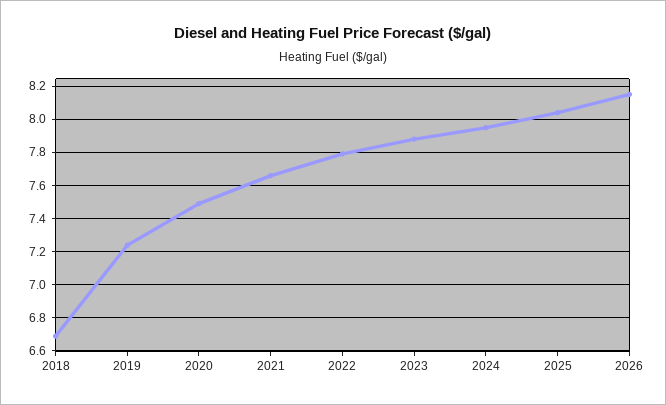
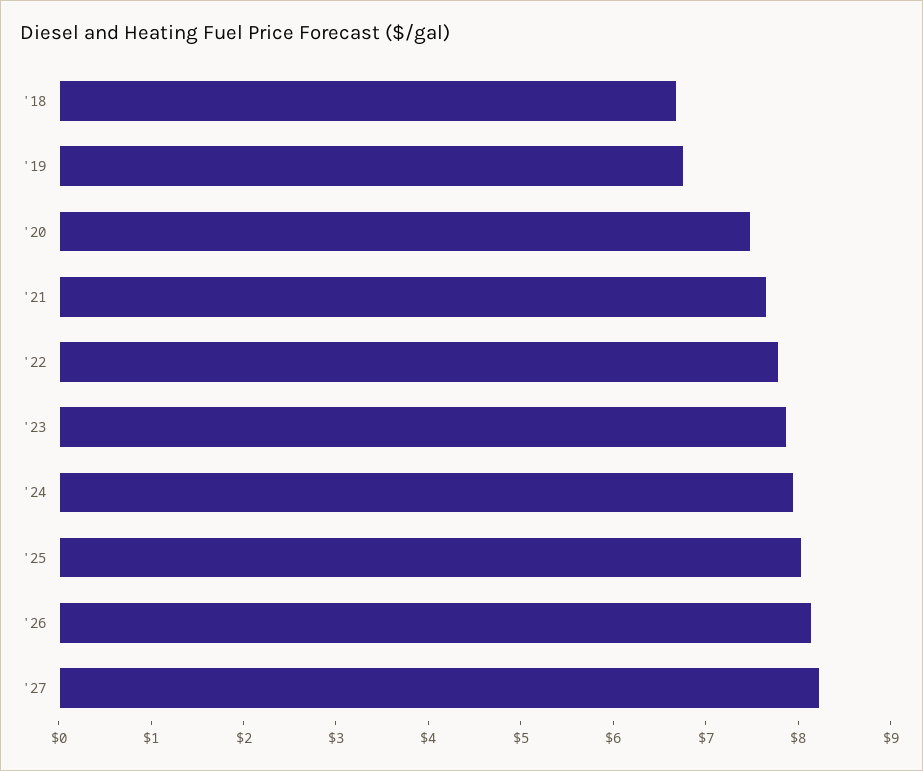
2019: 7.25 -> 6.8
'27: none -> 8.2

